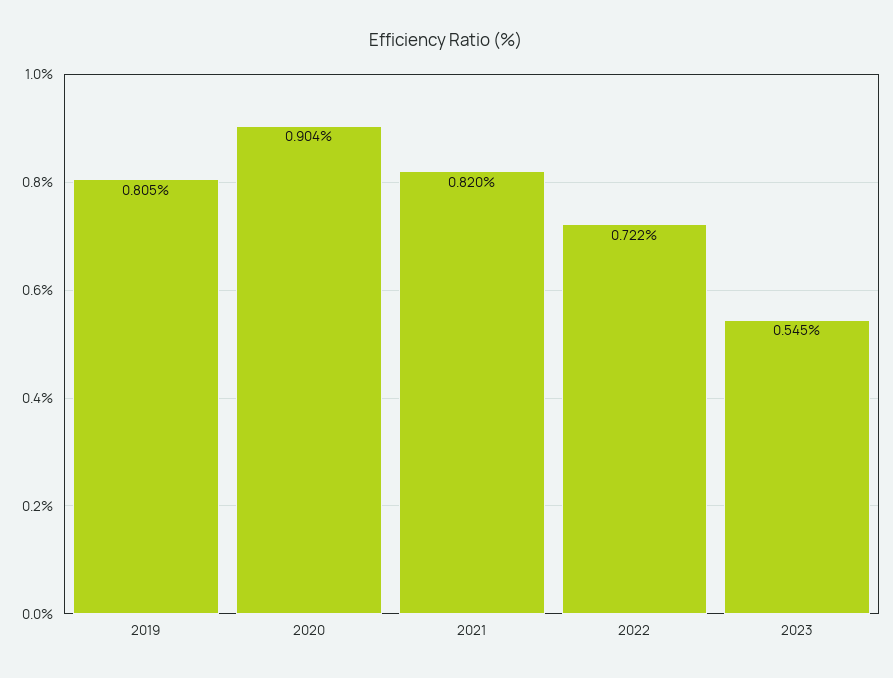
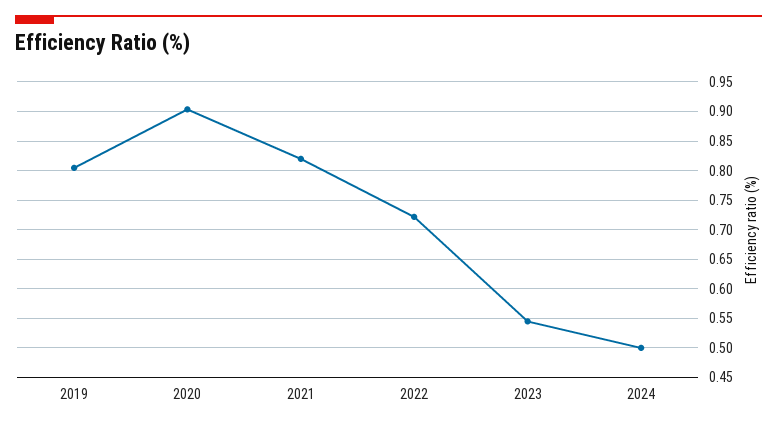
2024: none -> 0.5

